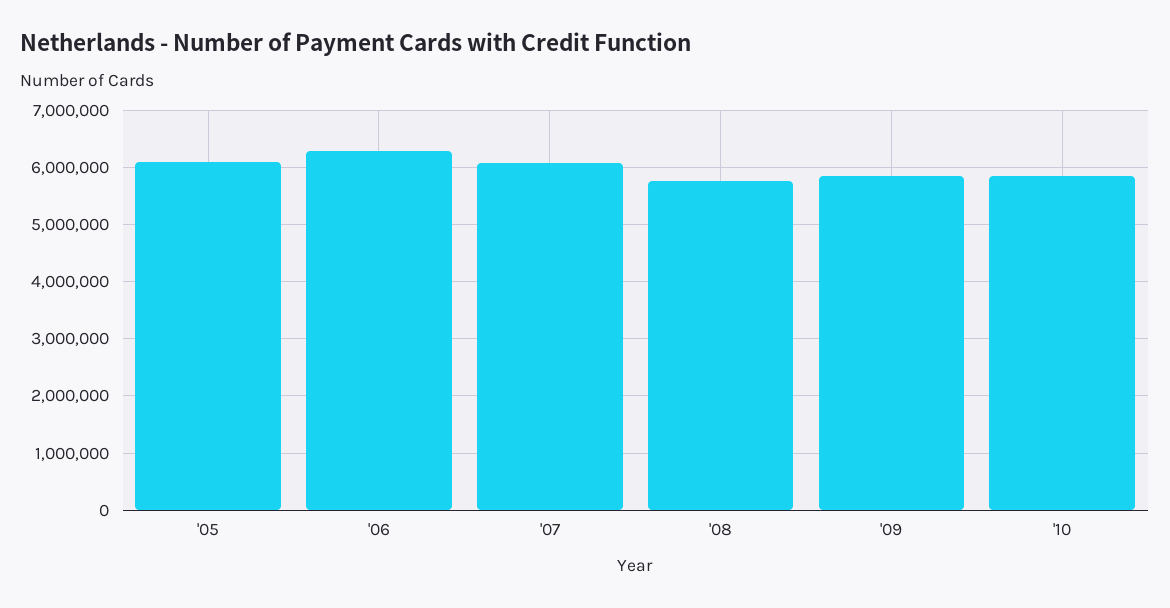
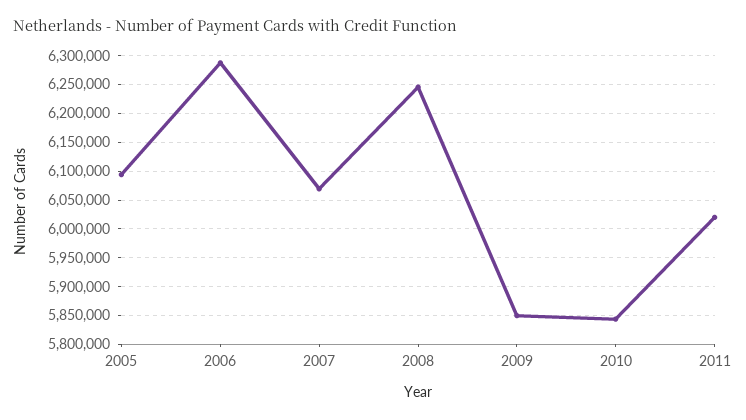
'08: 5800000 -> 6250000
2011: none -> 6025000

